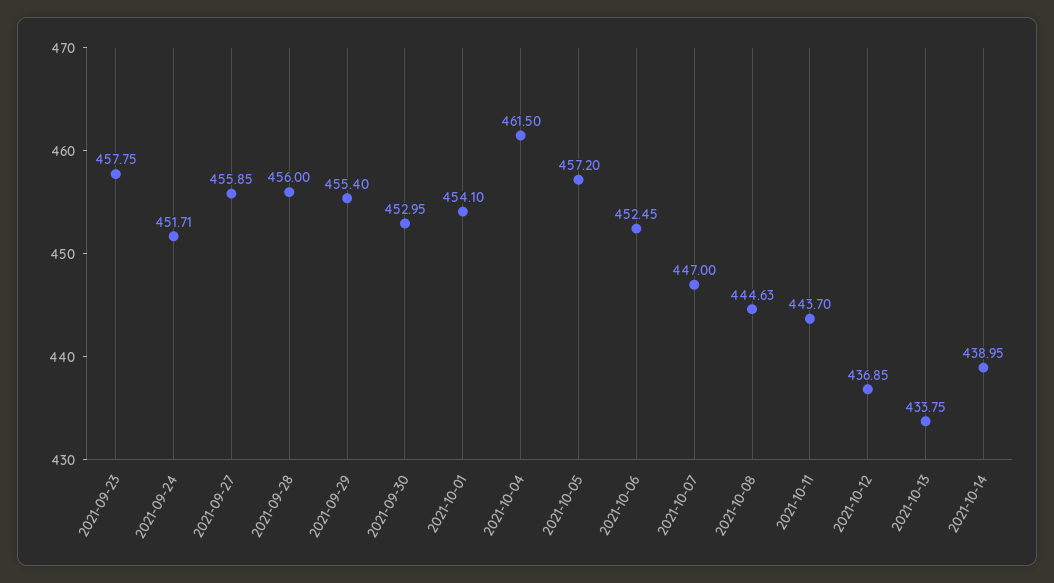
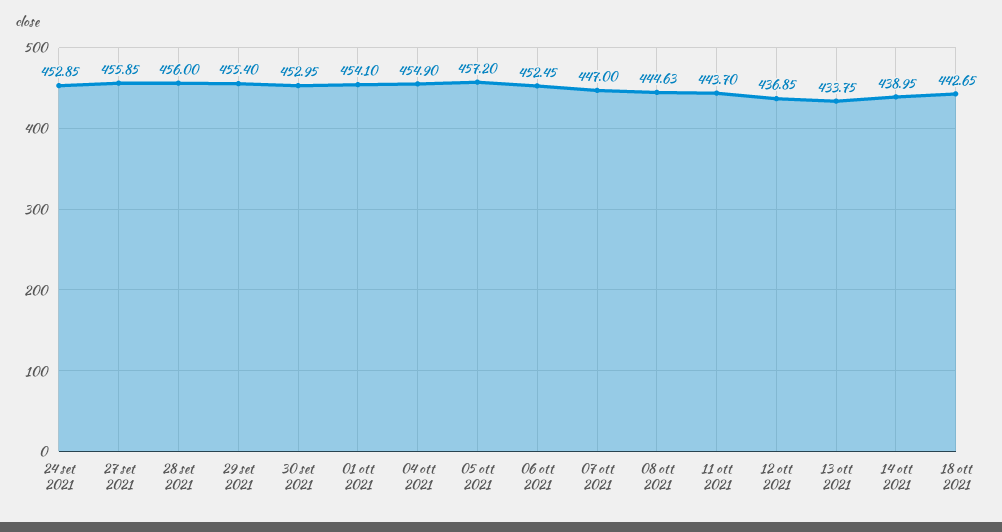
2021-09-23: 457.75 -> none
2021-09-24: 451.71 -> 452.85
2021-10-04: 461.5 -> 454.9
18 ott 2021: none -> 442.65

